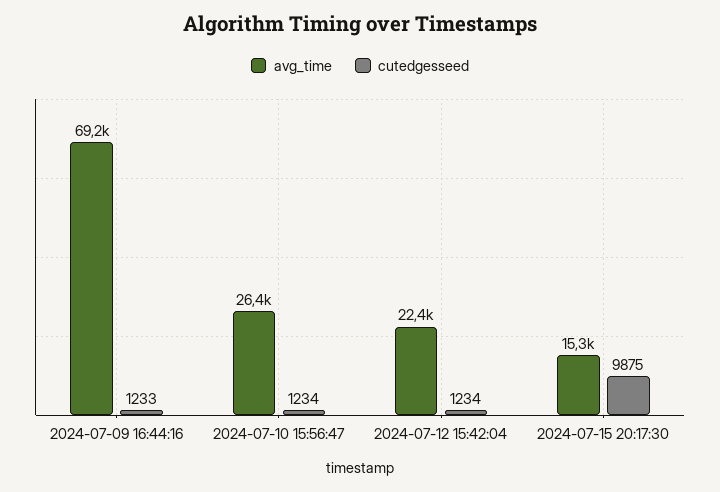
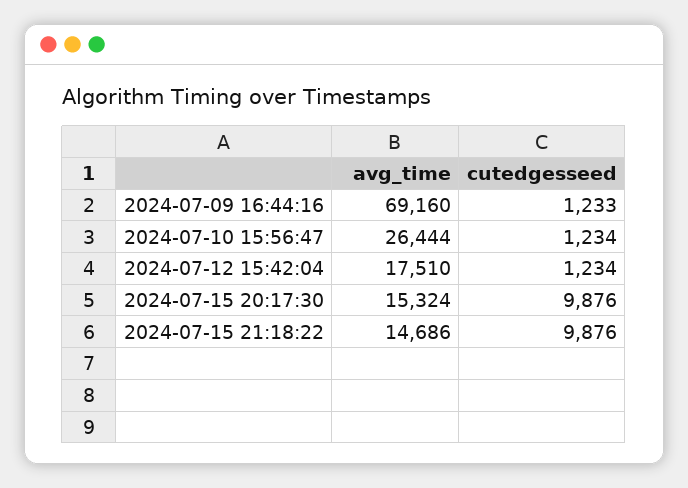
avg_time, 2024-07-12 15:42:04: 22400 -> 17510
cutedgesseed, 2024-07-15 20:17:30: 9875 -> 9876
avg_time, 2024-07-15 21:18:22: none -> 14686
cutedgesseed, 2024-07-15 21:18:22: none -> 9876

